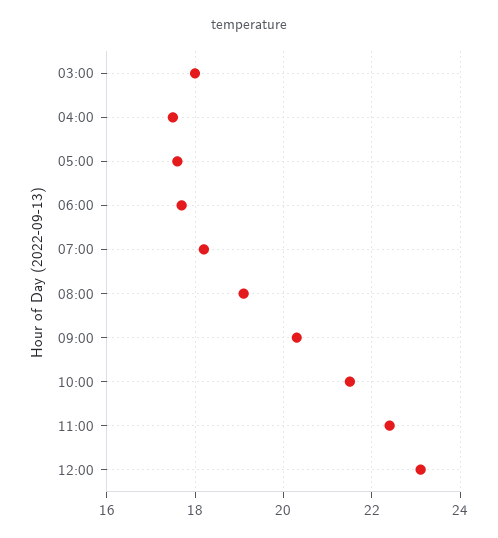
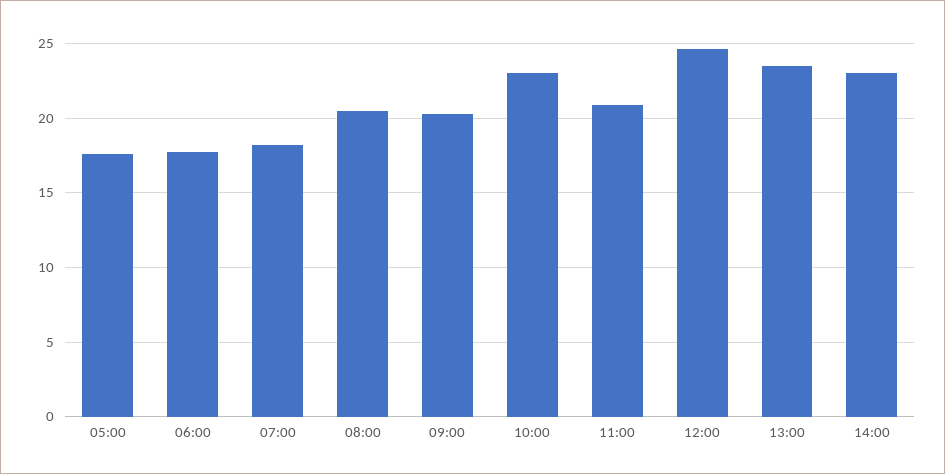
03:00: 18 -> none
04:00: 17.5 -> none
08:00: 19 -> 20.5
10:00: 21.5 -> 23
11:00: 22.5 -> 21
12:00: 23 -> 24.5
13:00: none -> 23.5
14:00: none -> 23

